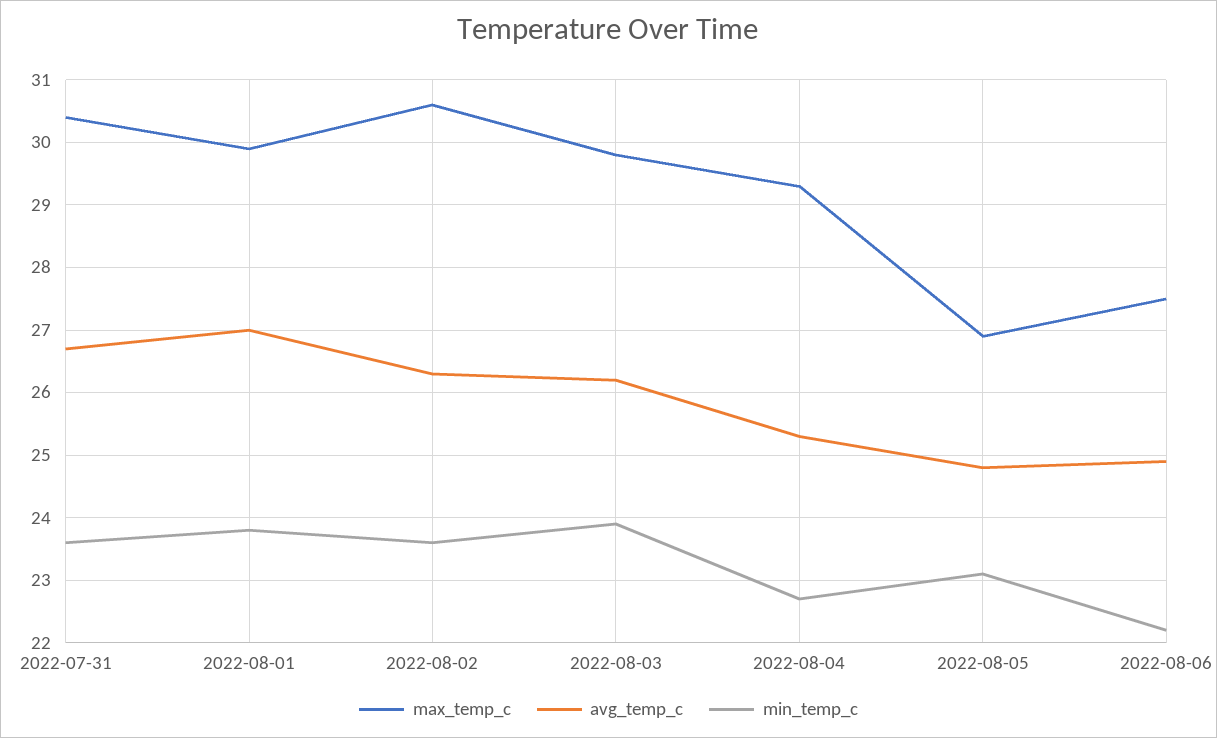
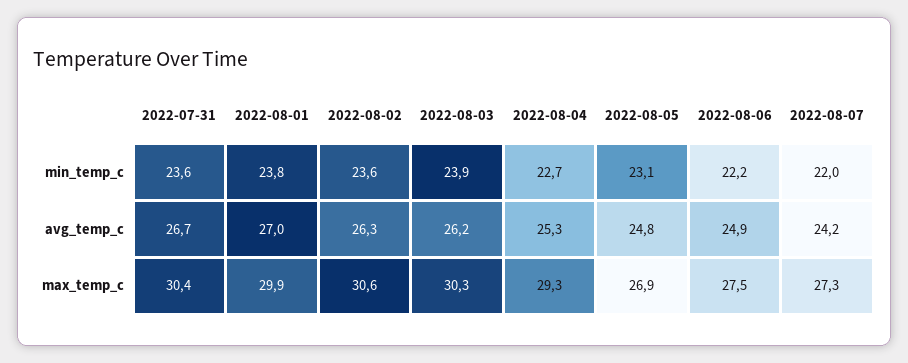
max_temp_c, 2022-08-03: 29.8 -> 30.3
min_temp_c, 2022-08-07: none -> 22
avg_temp_c, 2022-08-07: none -> 24.2
max_temp_c, 2022-08-07: none -> 27.3

